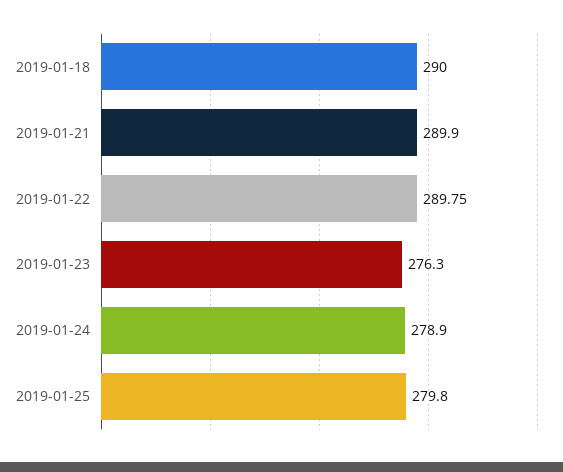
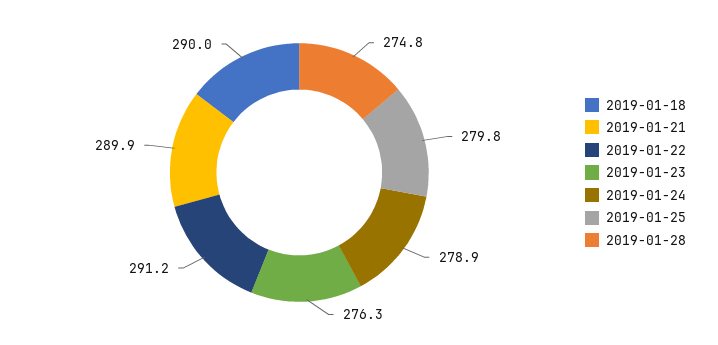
2019-01-22: 289.75 -> 291.2
2019-01-28: none -> 274.8

